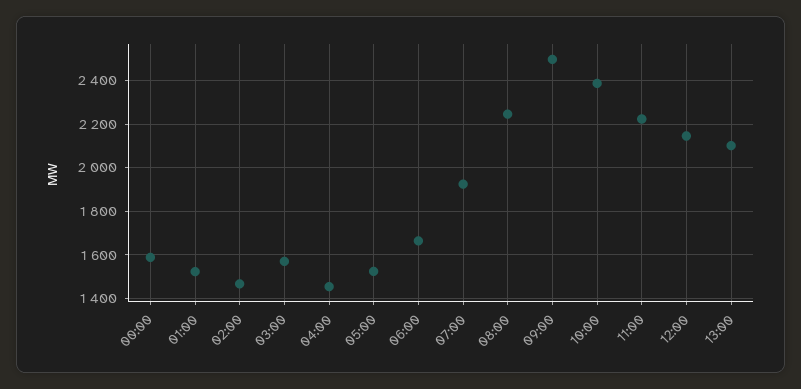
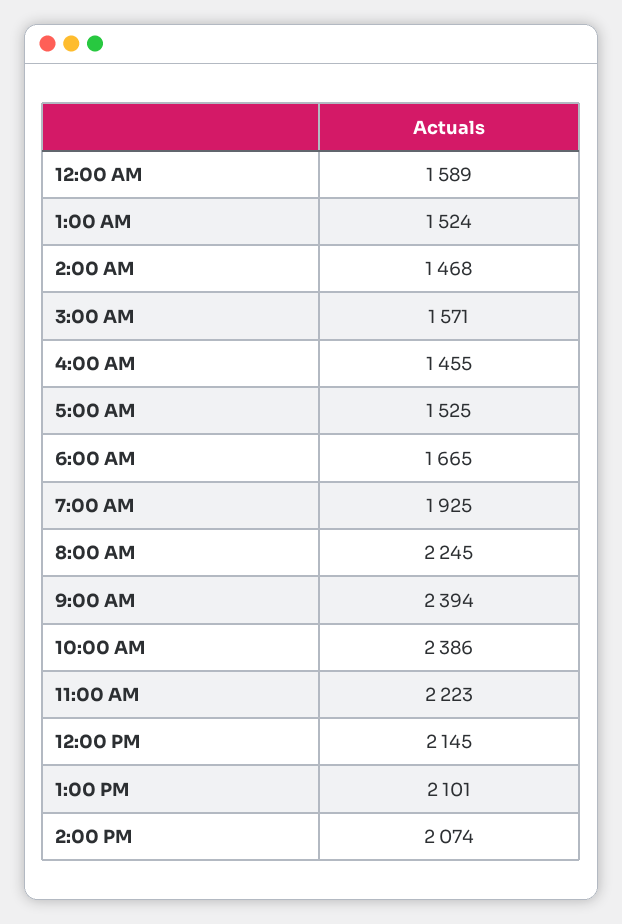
09:00: 2500 -> 2394
2:00 PM: none -> 2074

